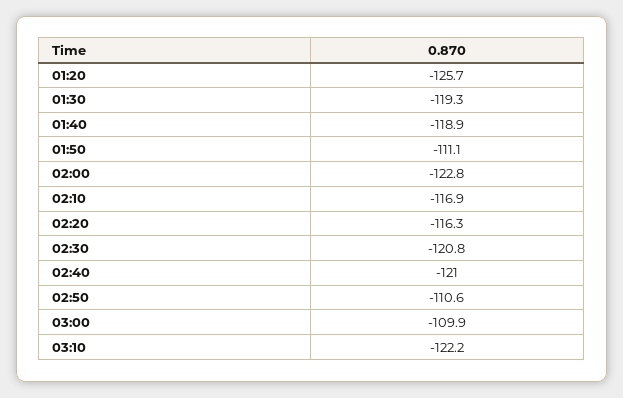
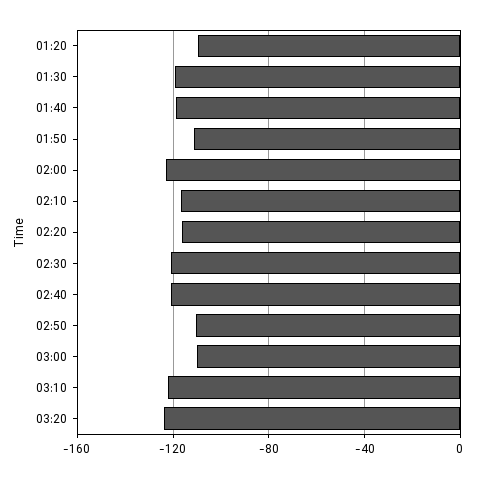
01:20: -125.7 -> -110
03:20: none -> -125

